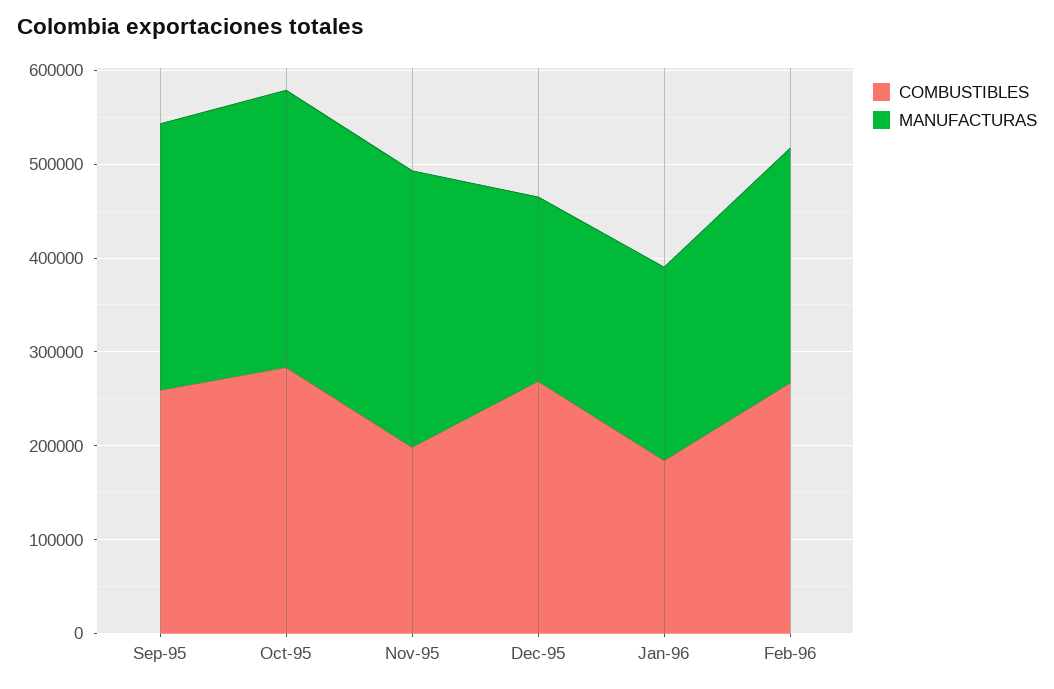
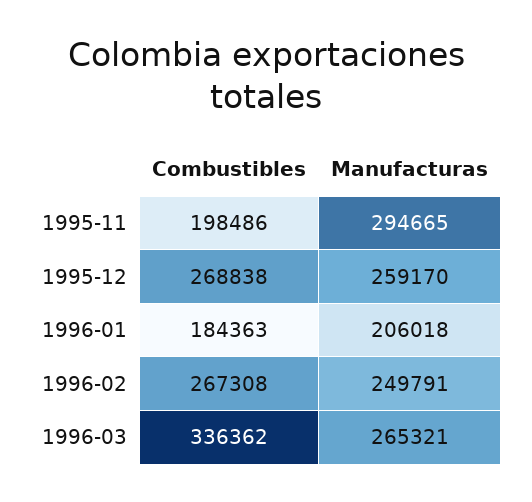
COMBUSTIBLES, Sep-95: 260000 -> none
MANUFACTURAS, Sep-95: 280000 -> none
COMBUSTIBLES, Oct-95: 280000 -> none
MANUFACTURAS, Oct-95: 300000 -> none
MANUFACTURAS, Dec-95: 200000 -> 259170
COMBUSTIBLES, 1996-03: none -> 336362
MANUFACTURAS, 1996-03: none -> 265321

